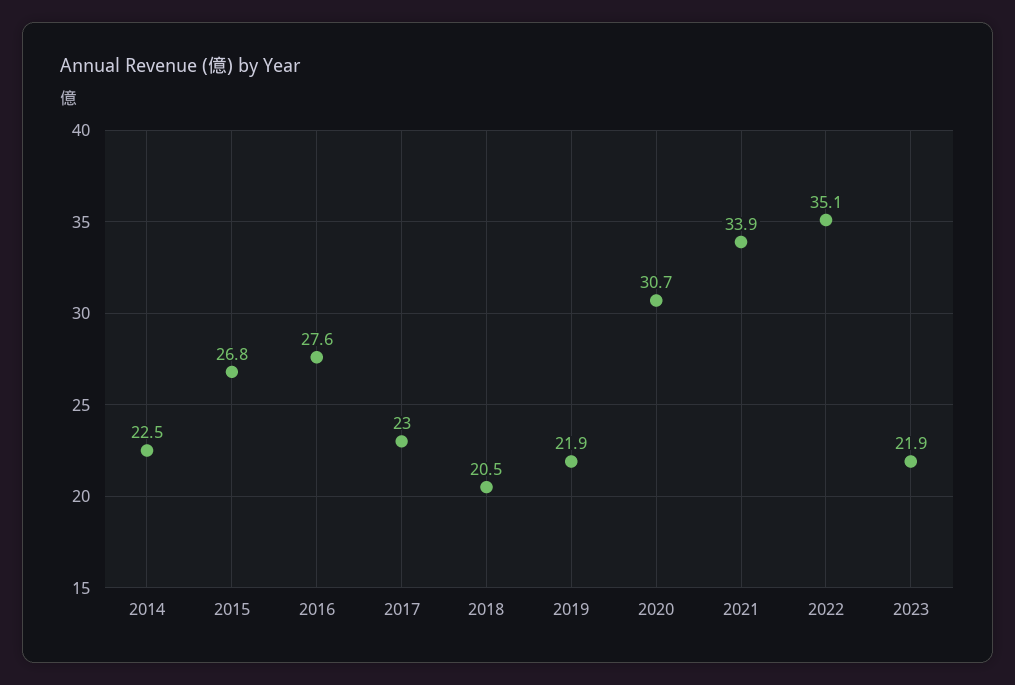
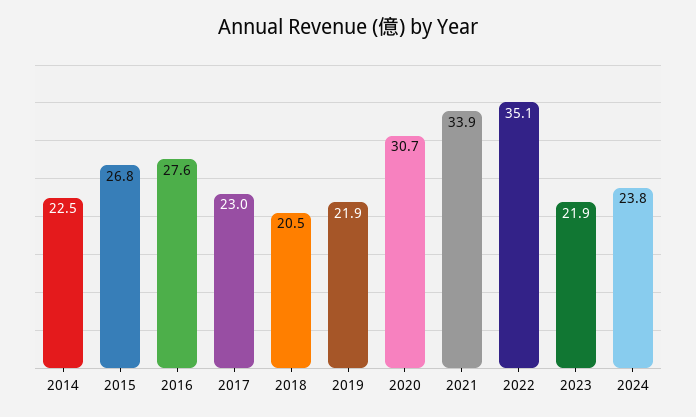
2024: none -> 23.8

